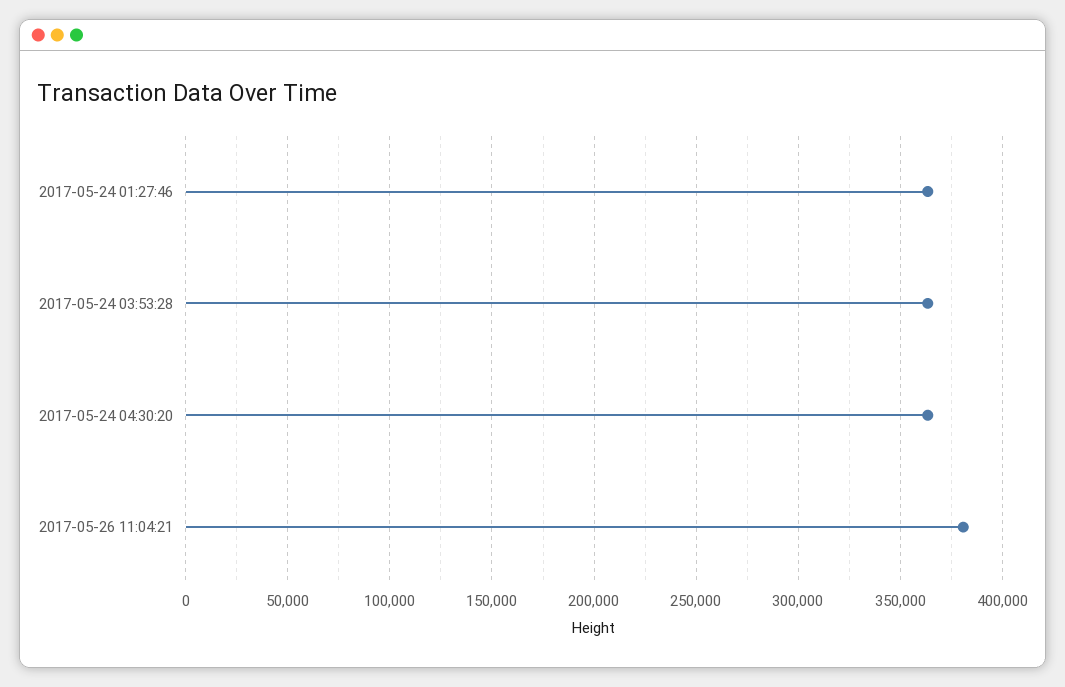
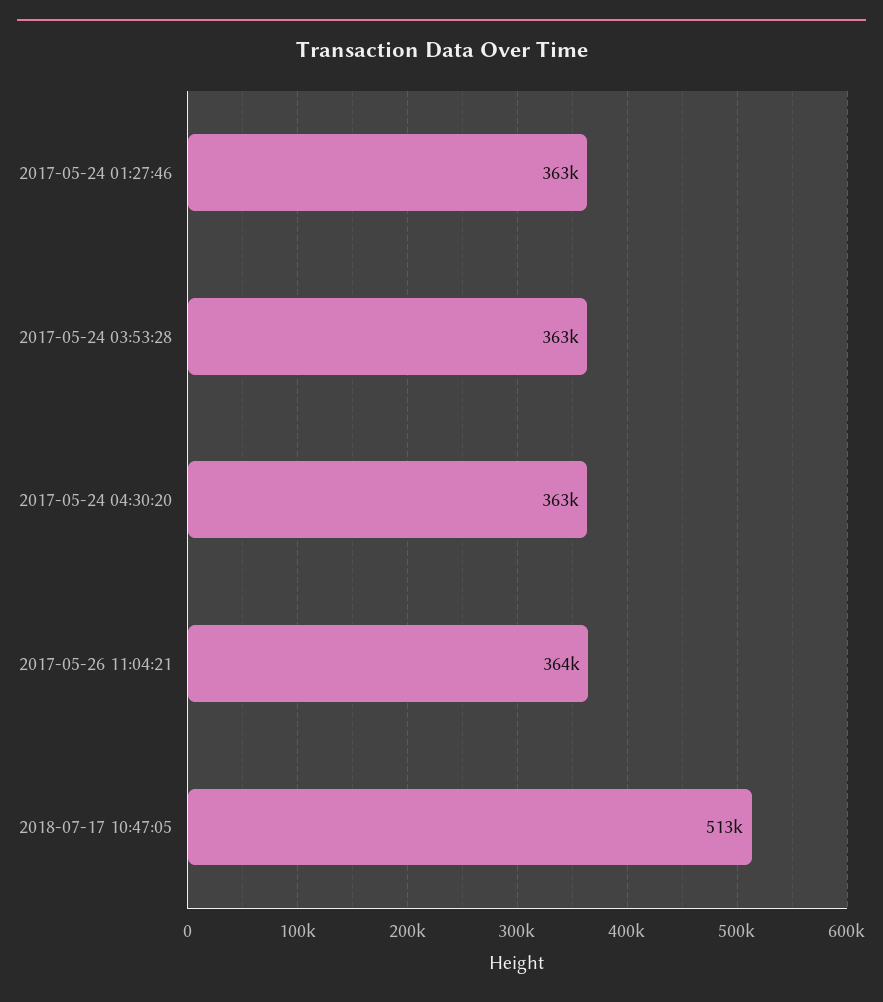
2017-05-26 11:04:21: 380000 -> 364000
2018-07-17 10:47:05: none -> 513000

